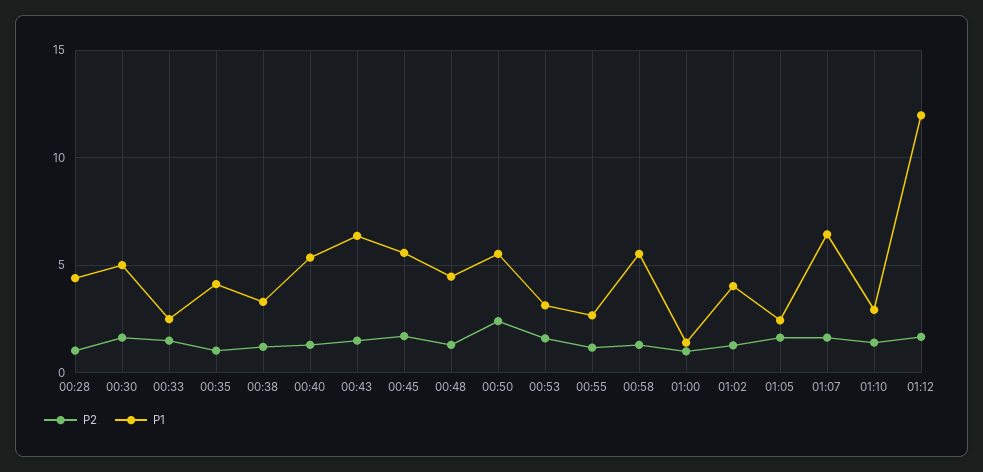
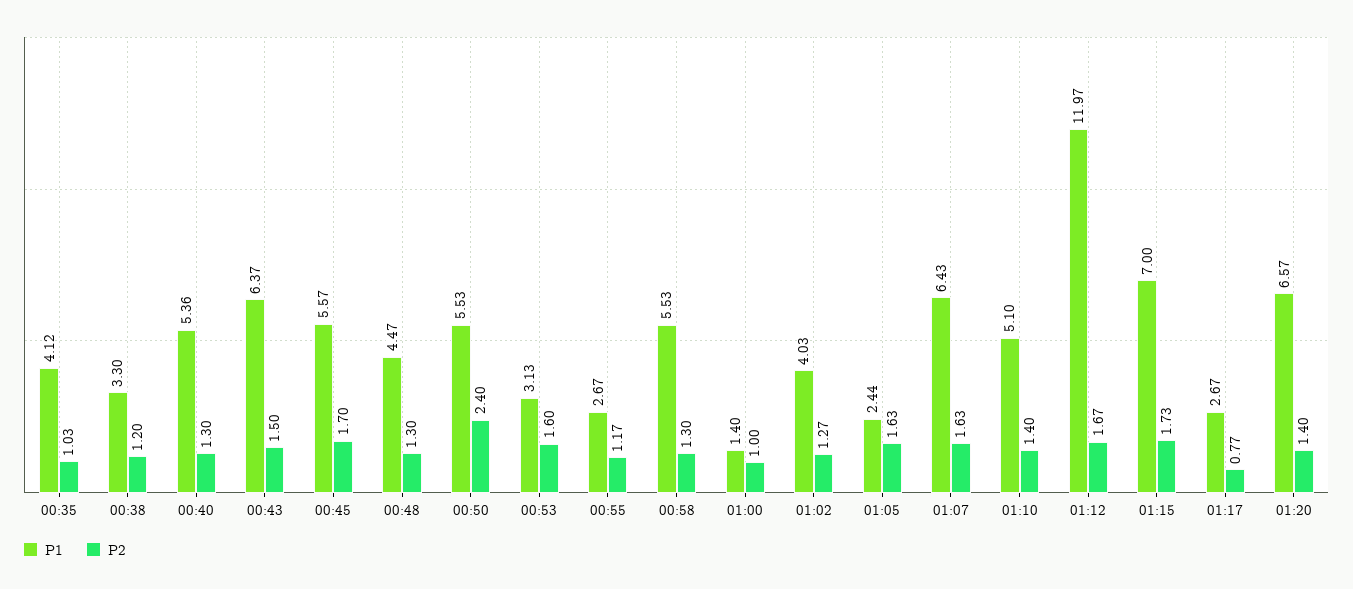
P2, 00:28: 1 -> none
P1, 00:28: 4.5 -> none
P2, 00:30: 1.5 -> none
P1, 00:30: 5 -> none
P2, 00:33: 1.5 -> none
P1, 00:33: 2.5 -> none
P1, 01:10: 3 -> 5.1
P1, 01:15: none -> 7
P2, 01:15: none -> 1.73
P1, 01:17: none -> 2.67
P2, 01:17: none -> 0.77
P1, 01:20: none -> 6.57
P2, 01:20: none -> 1.4

